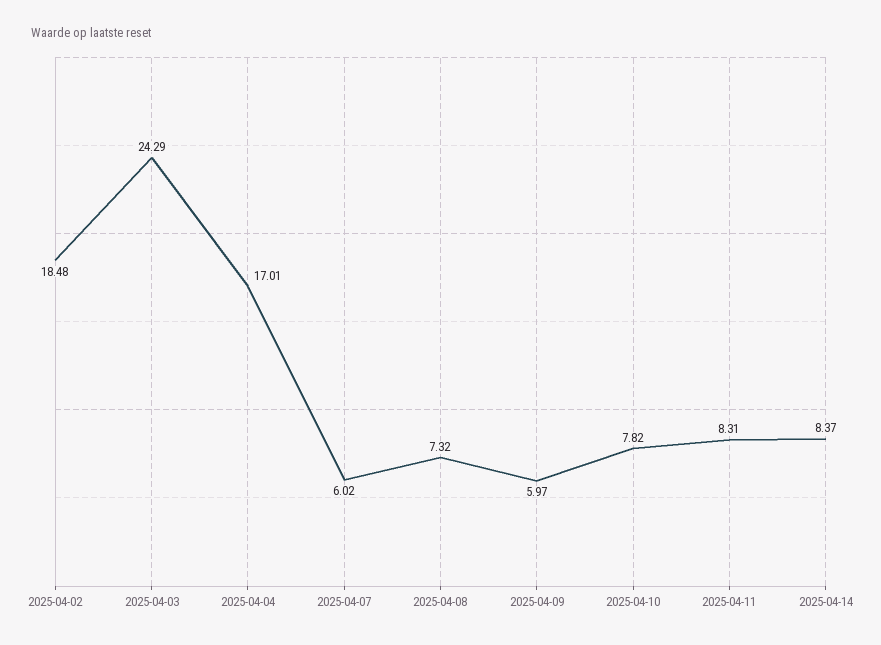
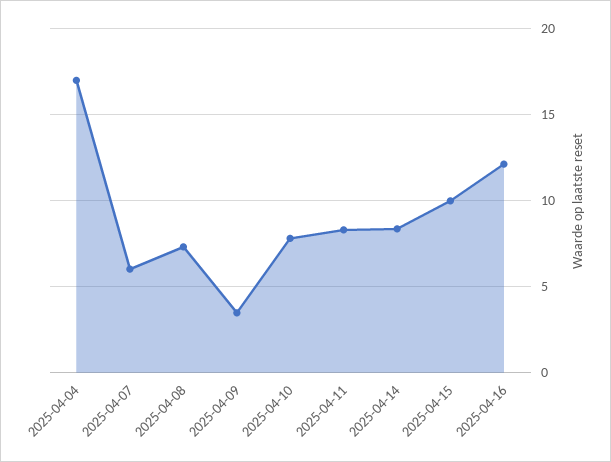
2025-04-02: 18.48 -> none
2025-04-03: 24.29 -> none
2025-04-09: 5.97 -> 3.5
2025-04-15: none -> 10
2025-04-16: none -> 12

